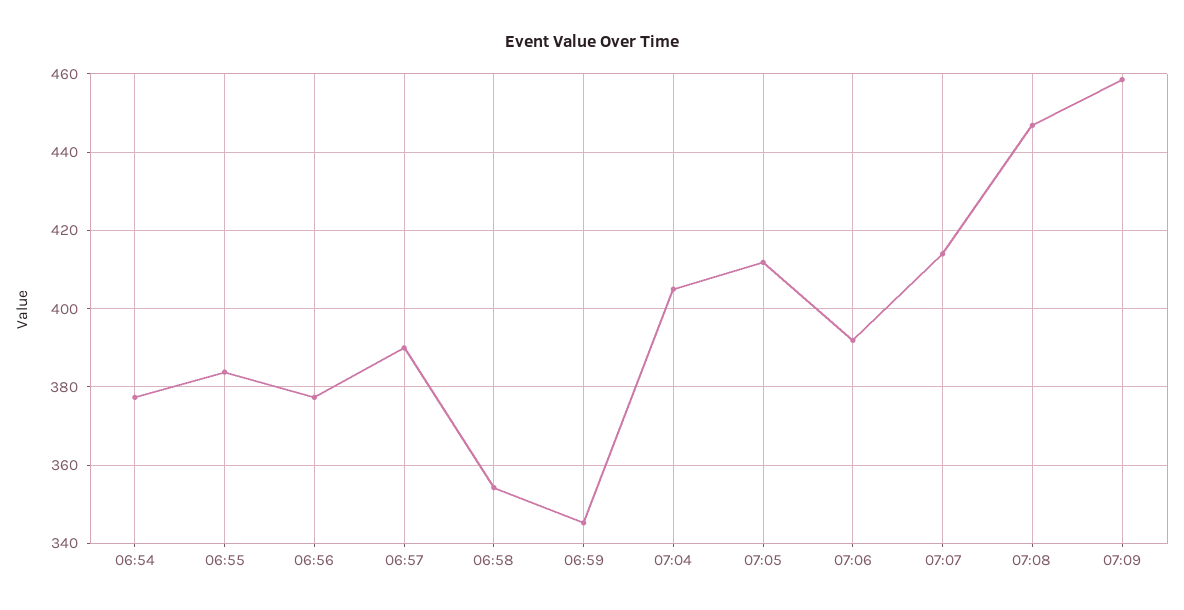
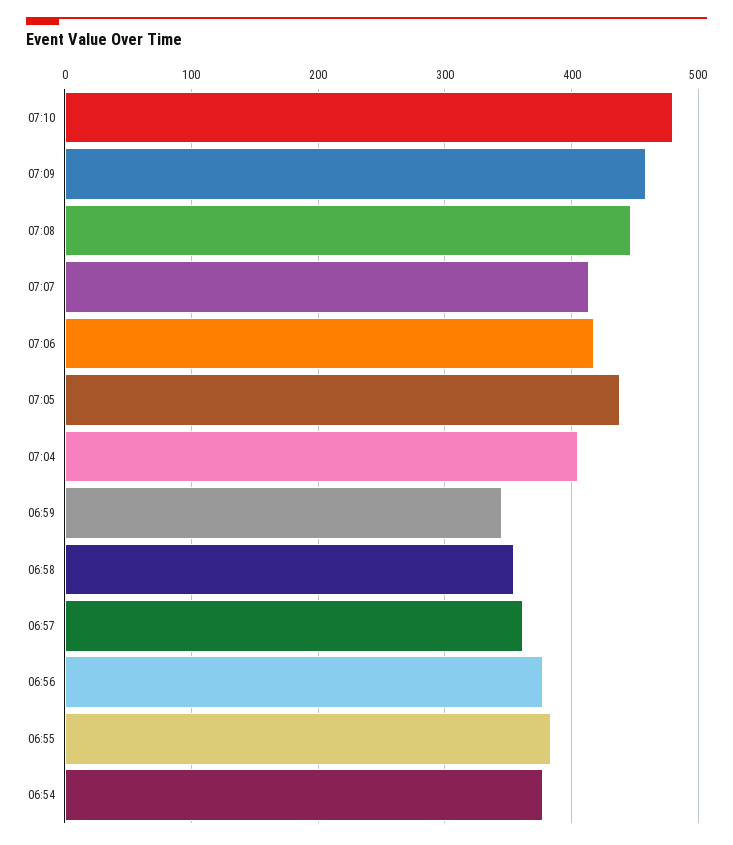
06:57: 390 -> 360
07:05: 412 -> 440
07:06: 392 -> 420
07:10: none -> 480

